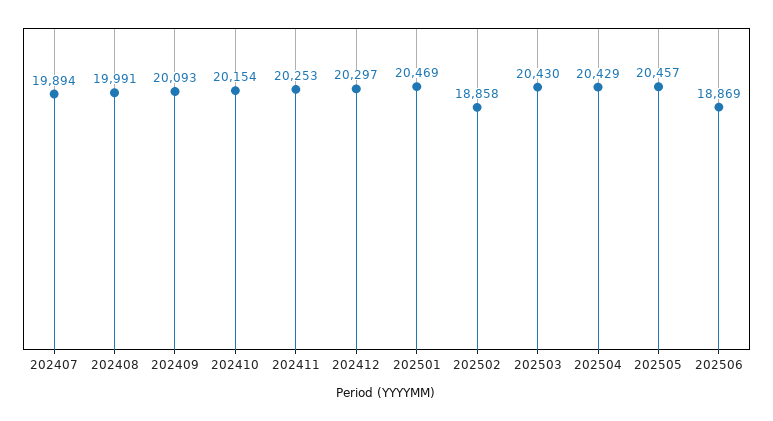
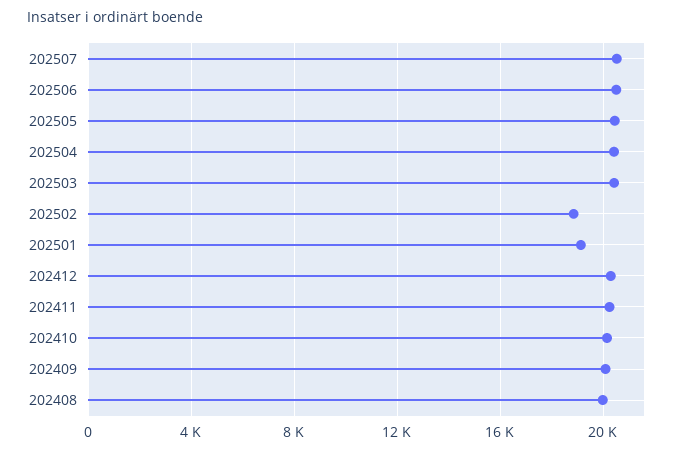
202407: 19894 -> none
202501: 20469 -> 19000
202506: 18869 -> 20500
202507: none -> 20500

